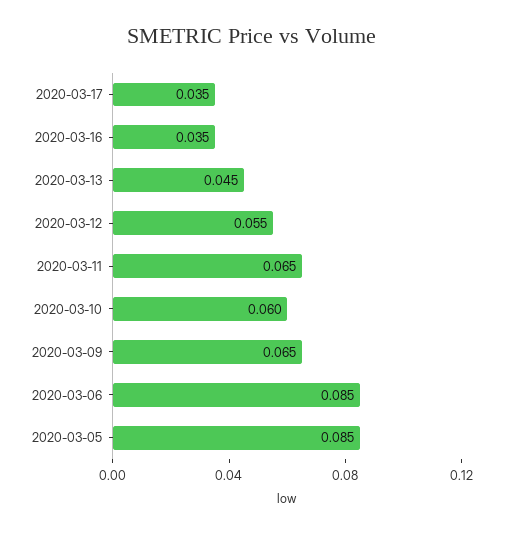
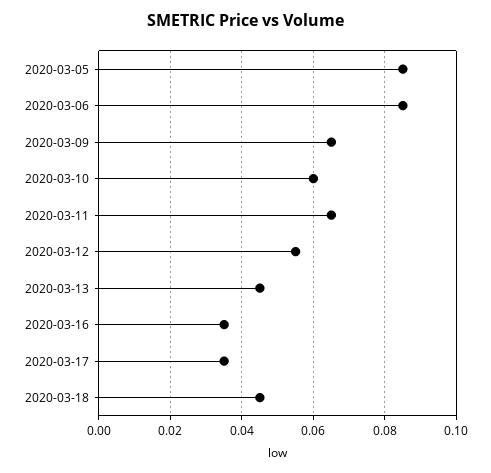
2020-03-18: none -> 0.045

